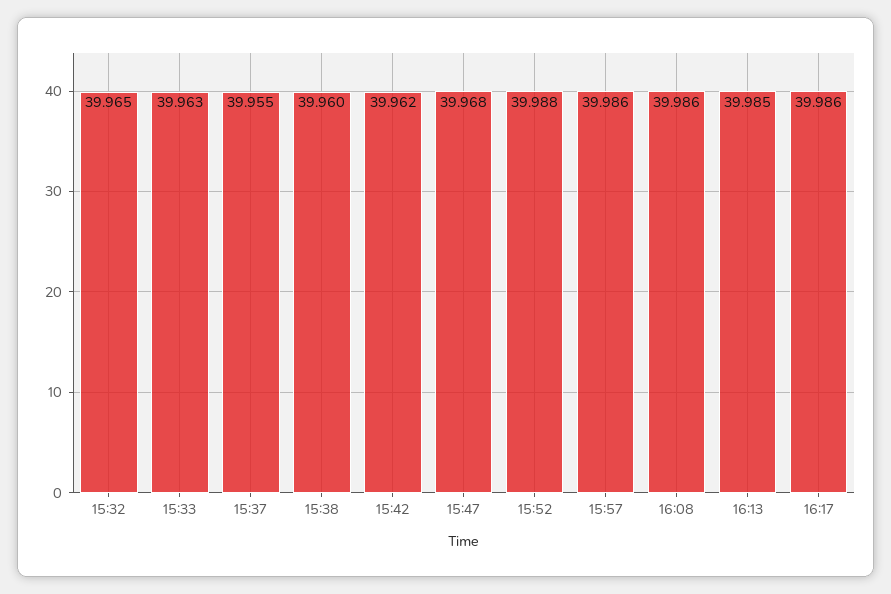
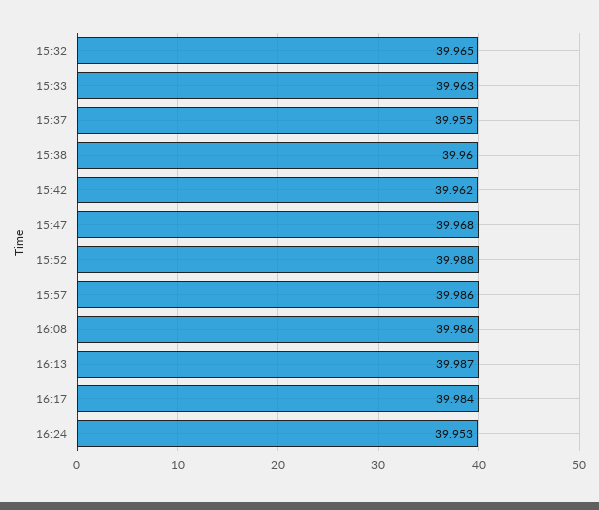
16:13: 39.985 -> 39.987
16:17: 39.986 -> 39.984
16:24: none -> 39.953

